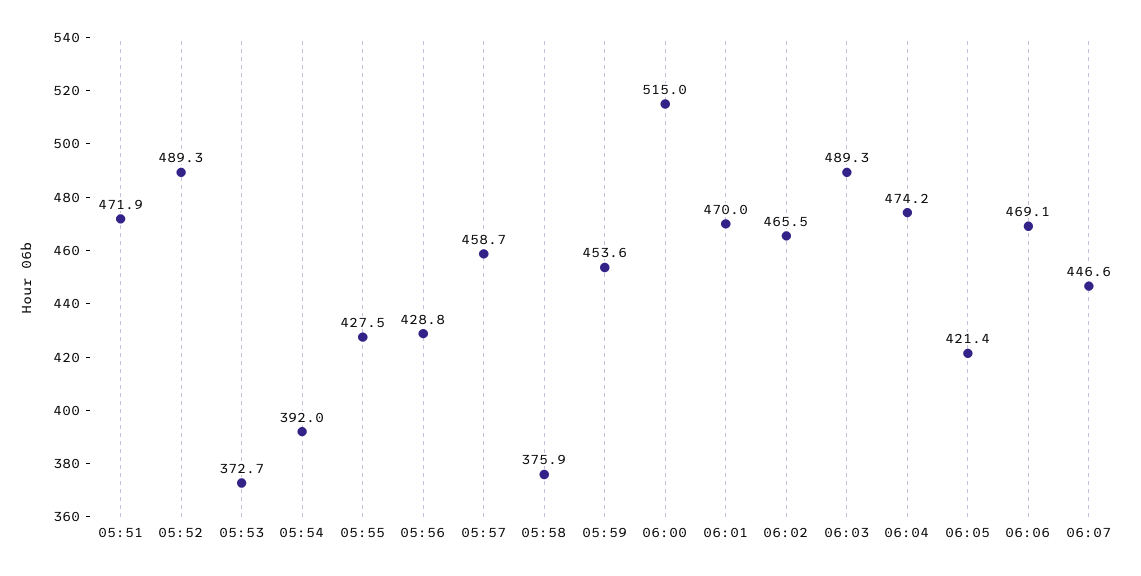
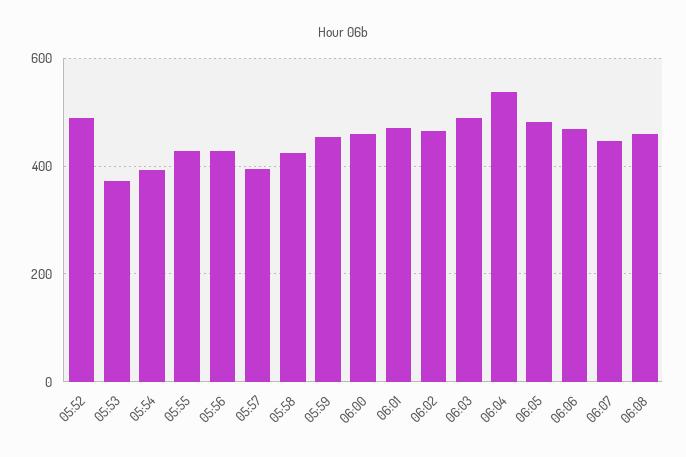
05:51: 471.9 -> none
05:57: 458.7 -> 400
05:58: 375.9 -> 420
06:00: 515 -> 460
06:04: 474.2 -> 540
06:05: 421.4 -> 480
06:08: none -> 460

